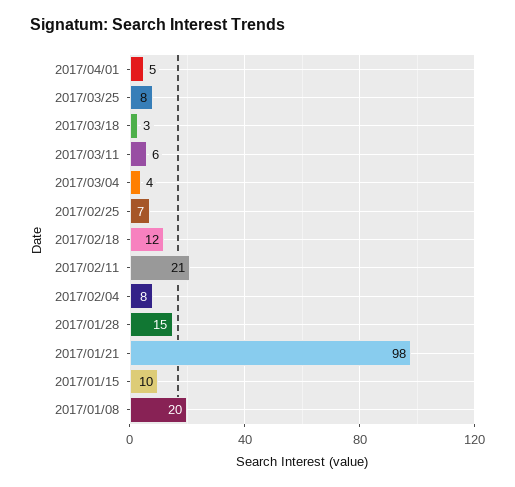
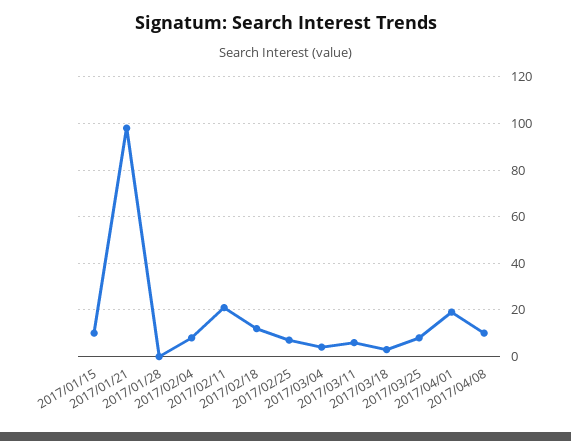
2017/04/01: 5 -> 20
2017/01/28: 15 -> 0
2017/01/08: 20 -> none
2017/04/08: none -> 10

